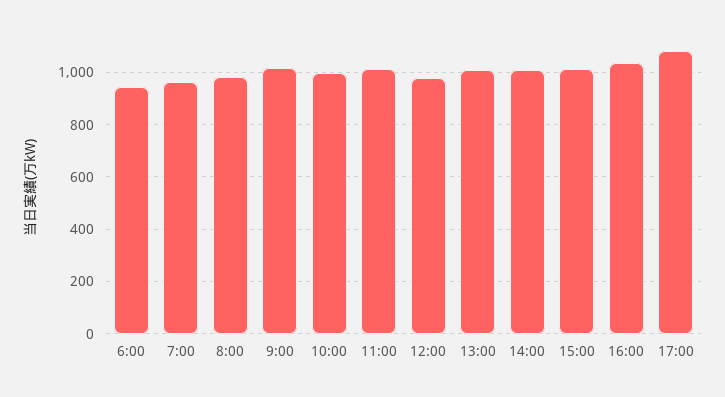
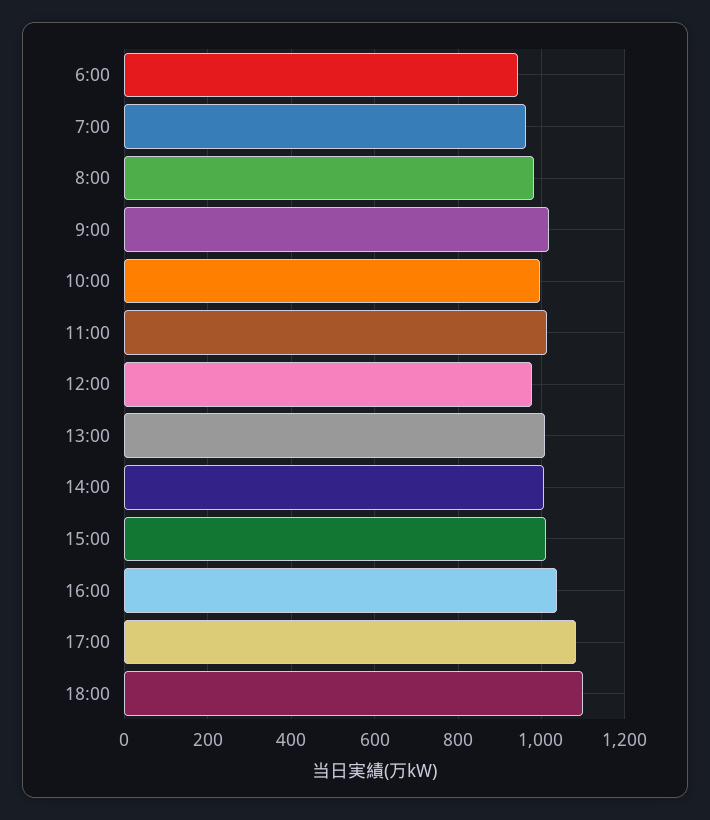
18:00: none -> 1100

